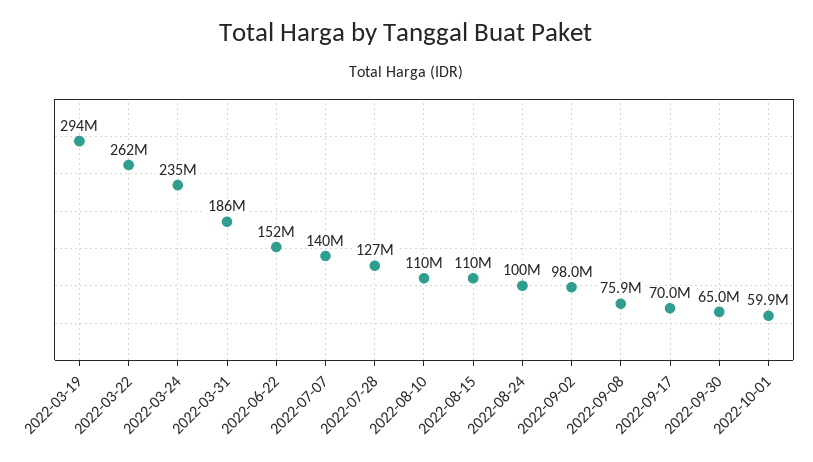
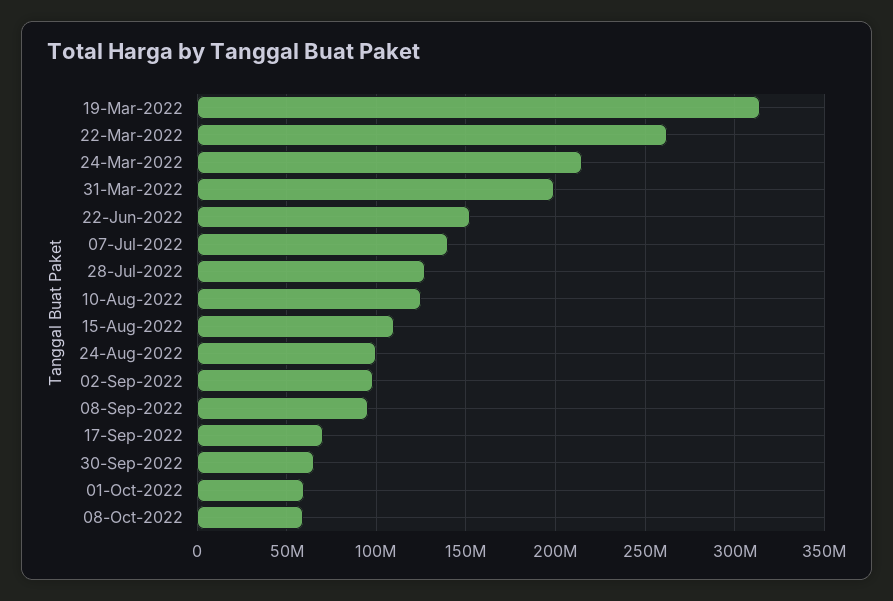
2022-03-19: 294000000 -> 315000000
2022-03-24: 235000000 -> 215000000
2022-03-31: 186000000 -> 200000000
2022-08-10: 110000000 -> 125000000
2022-09-08: 75900000 -> 95000000
08-Oct-2022: none -> 60000000

